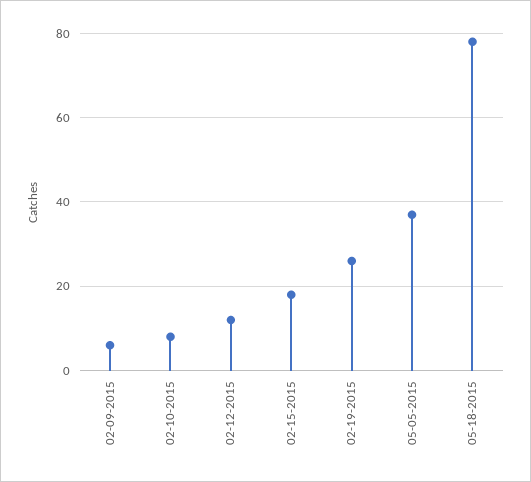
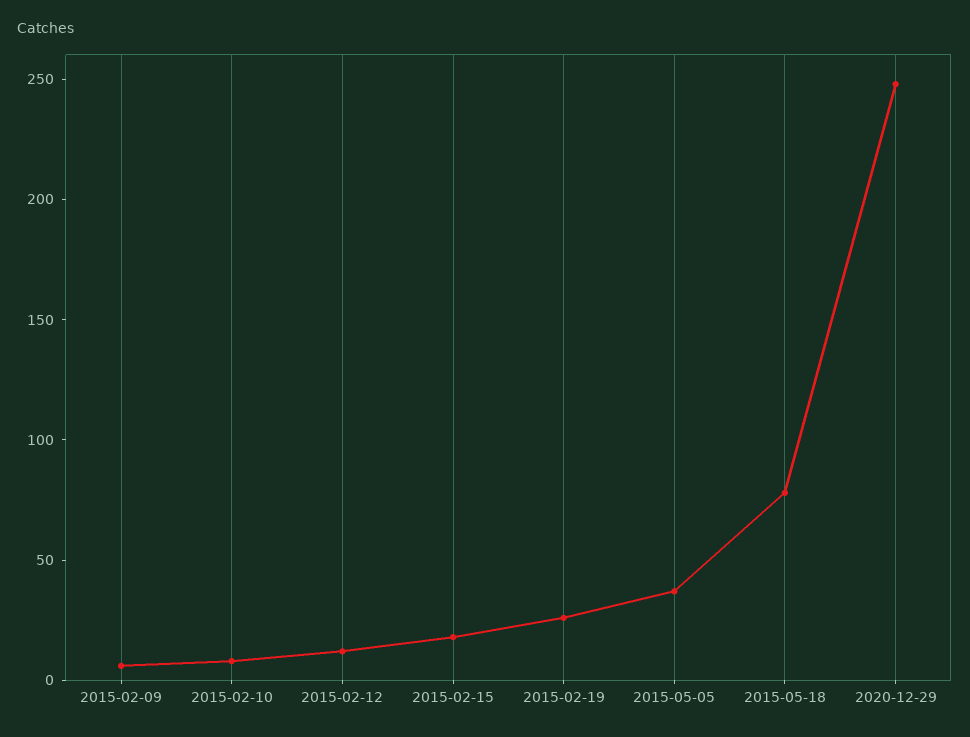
2020-12-29: none -> 250

